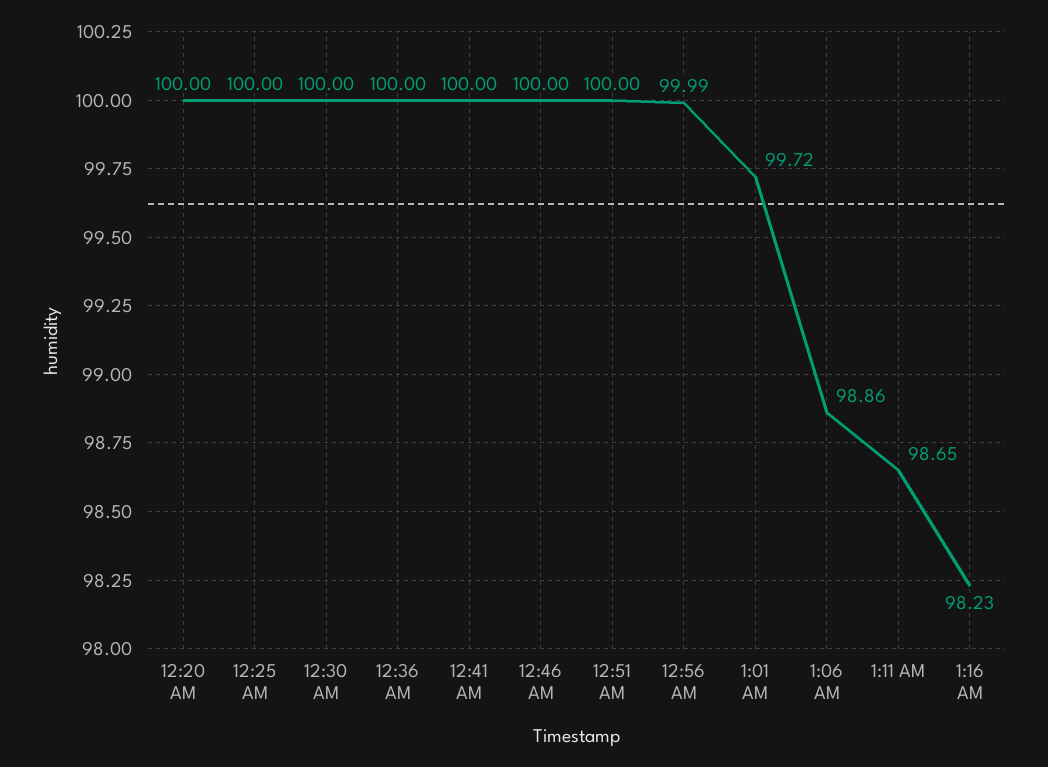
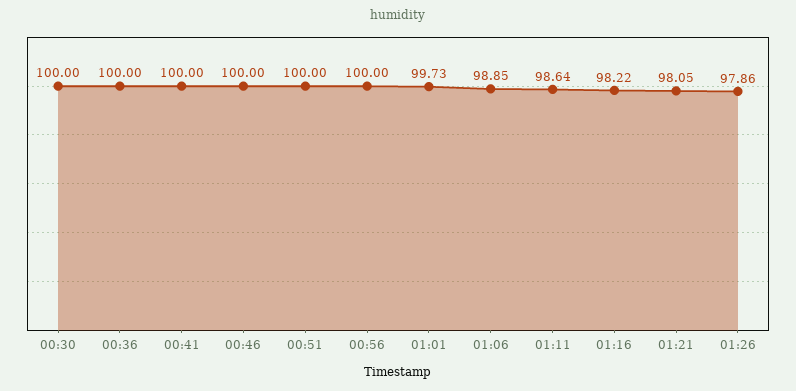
12:20 AM: 100 -> none
12:25 AM: 100 -> none
12:56 AM: 99.99 -> 100
1:01 AM: 99.72 -> 99.73
1:06 AM: 98.86 -> 98.85
1:11 AM: 98.65 -> 98.64
1:16 AM: 98.23 -> 98.22
01:21: none -> 98.05
01:26: none -> 97.86

